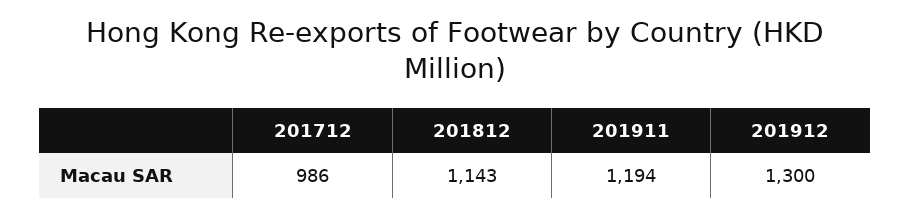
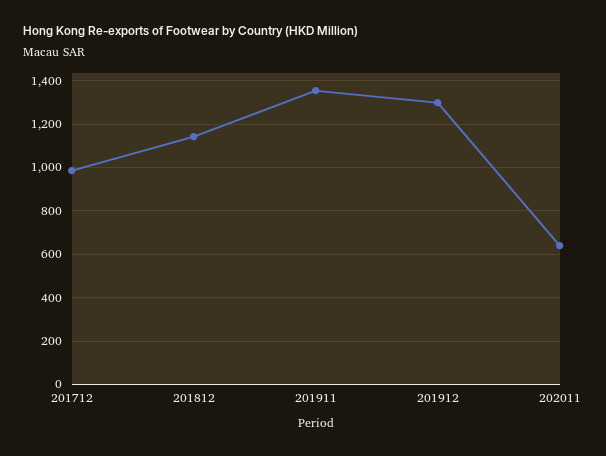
201911: 1194 -> 1350
202011: none -> 650

